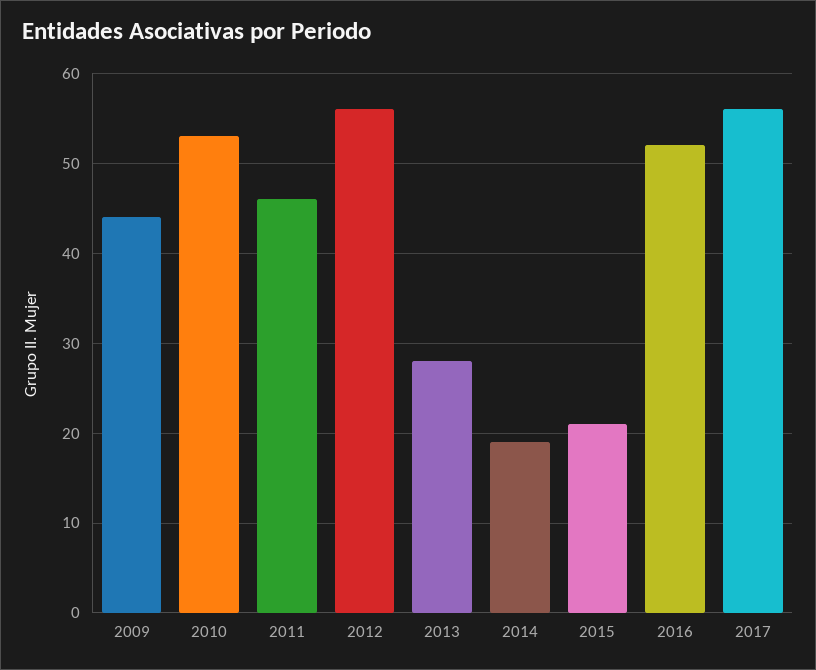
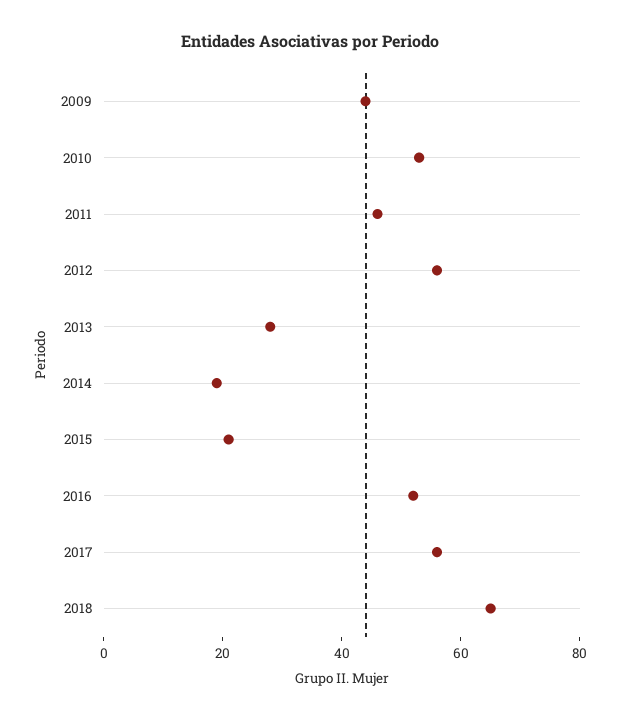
2018: none -> 65

